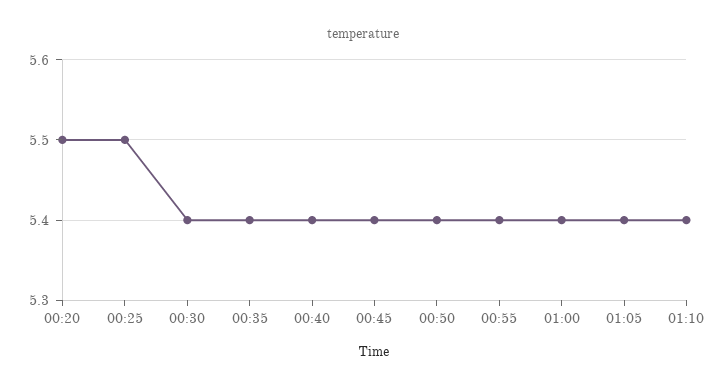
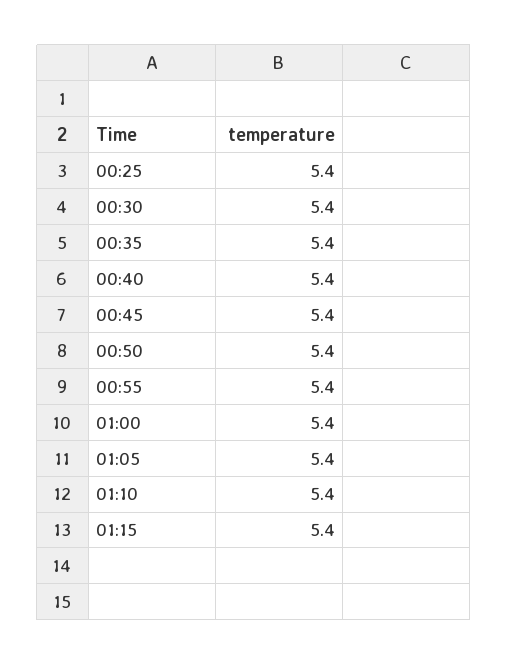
00:20: 5.5 -> none
00:25: 5.5 -> 5.4
01:15: none -> 5.4

